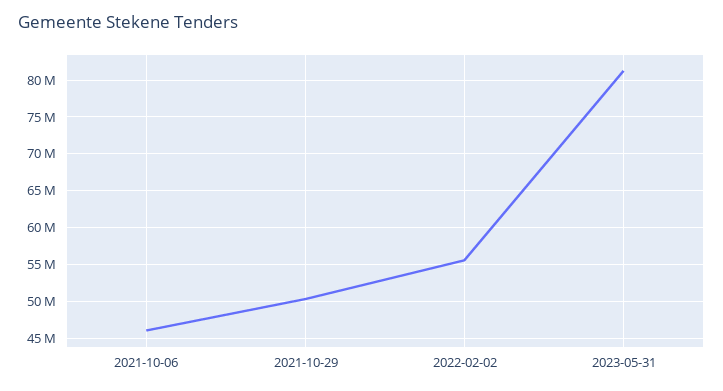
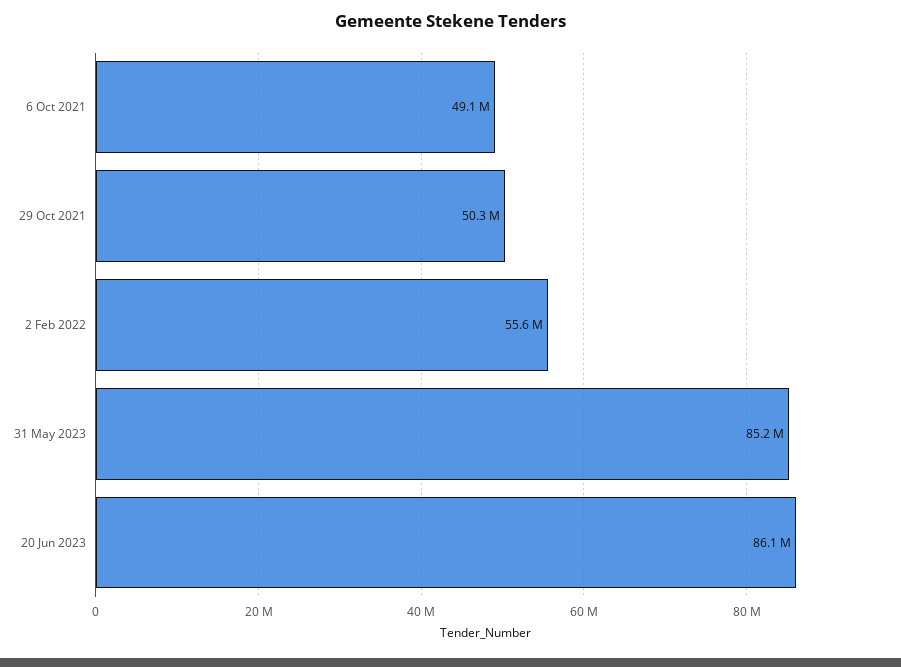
2021-10-06: 46000000 -> 49100000
2023-05-31: 81000000 -> 85200000
20 Jun 2023: none -> 86100000

